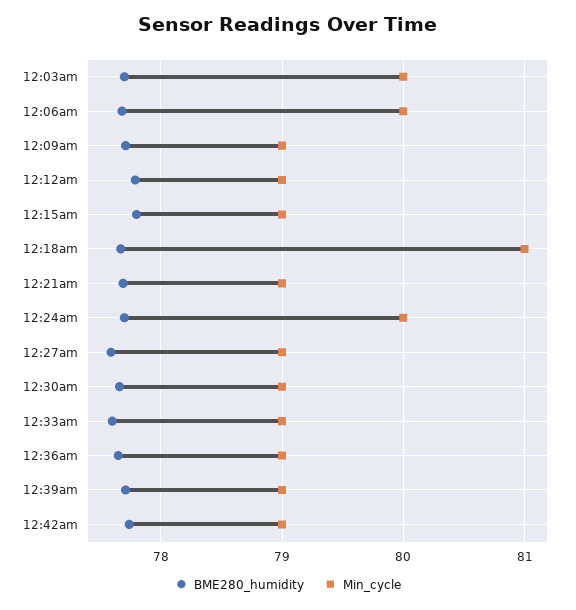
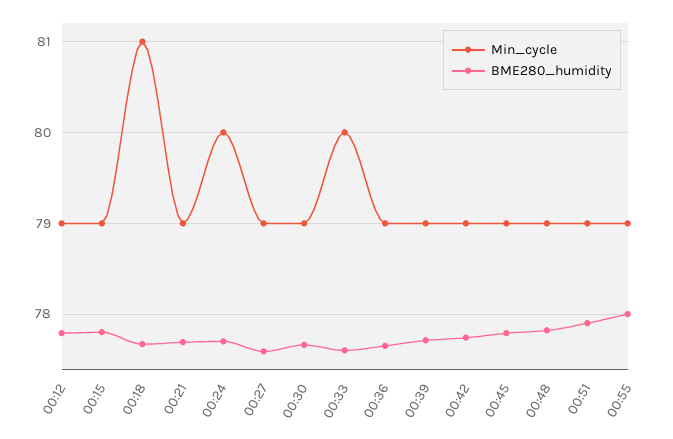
BME280_humidity, 12:03am: 77.7 -> none
Min_cycle, 12:03am: 80 -> none
BME280_humidity, 12:06am: 77.7 -> none
Min_cycle, 12:06am: 80 -> none
BME280_humidity, 12:09am: 77.7 -> none
Min_cycle, 12:09am: 79 -> none
Min_cycle, 12:33am: 79 -> 80
Min_cycle, 00:45: none -> 79
BME280_humidity, 00:45: none -> 77.8
Min_cycle, 00:48: none -> 79
BME280_humidity, 00:48: none -> 77.8
Min_cycle, 00:51: none -> 79
BME280_humidity, 00:51: none -> 77.9
Min_cycle, 00:55: none -> 79
BME280_humidity, 00:55: none -> 78

